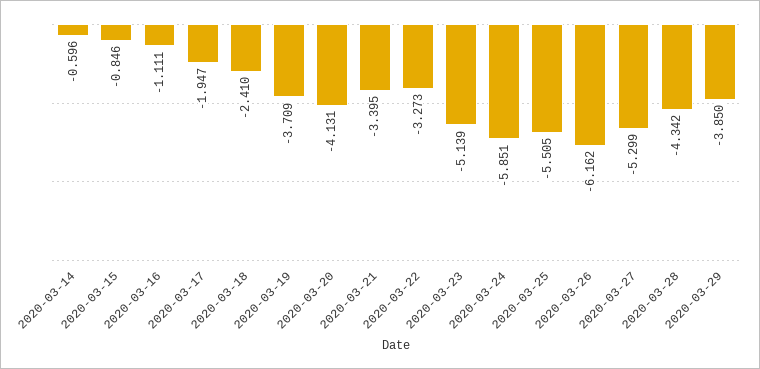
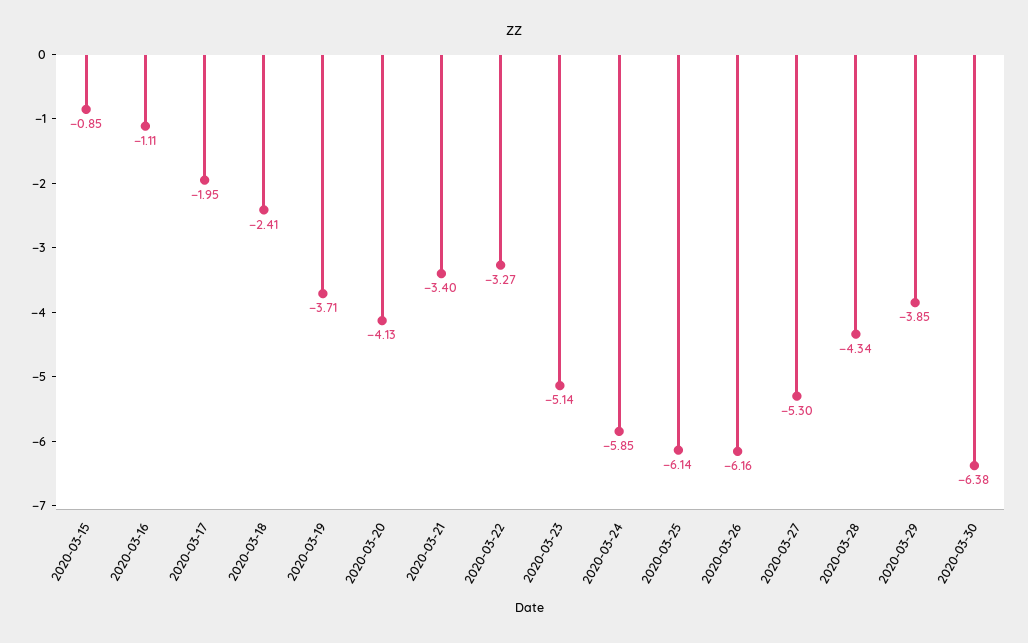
2020-03-14: -0.596 -> none
2020-03-25: -5.505 -> -6.14
2020-03-30: none -> -6.38

